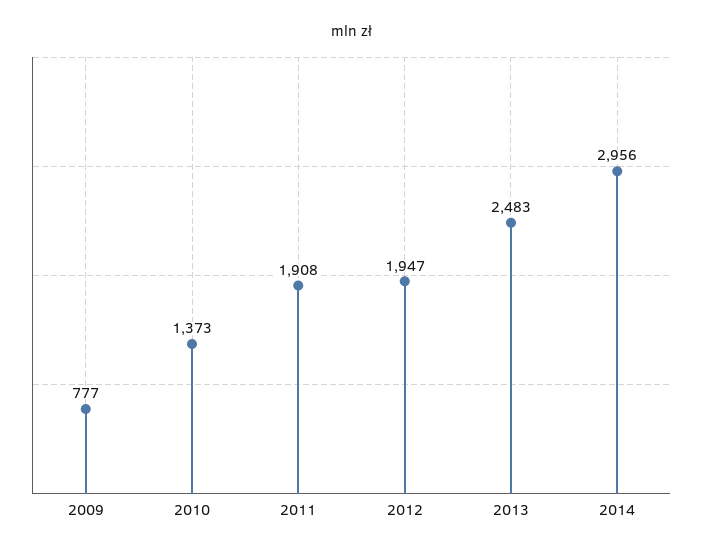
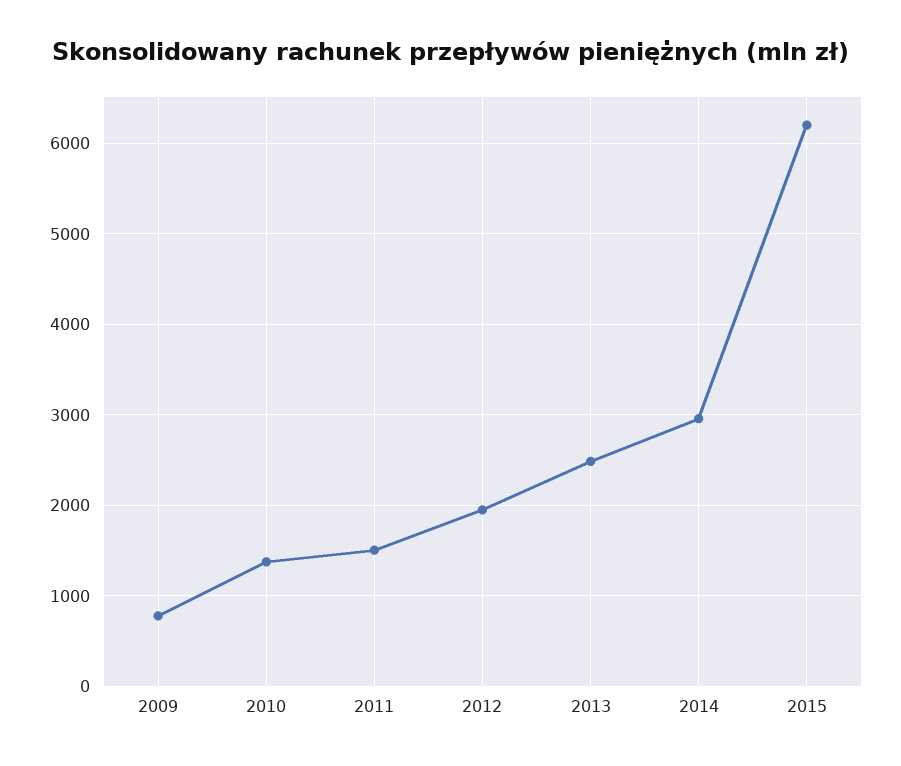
2011: 1908 -> 1500
2015: none -> 6200

